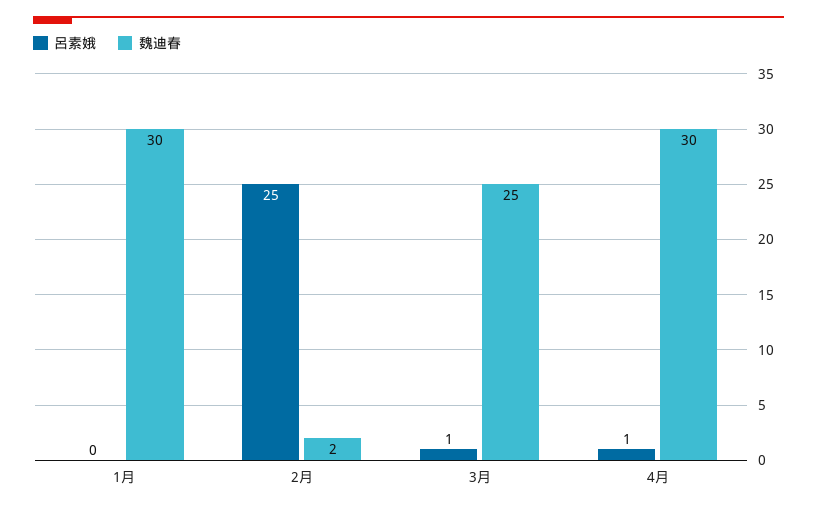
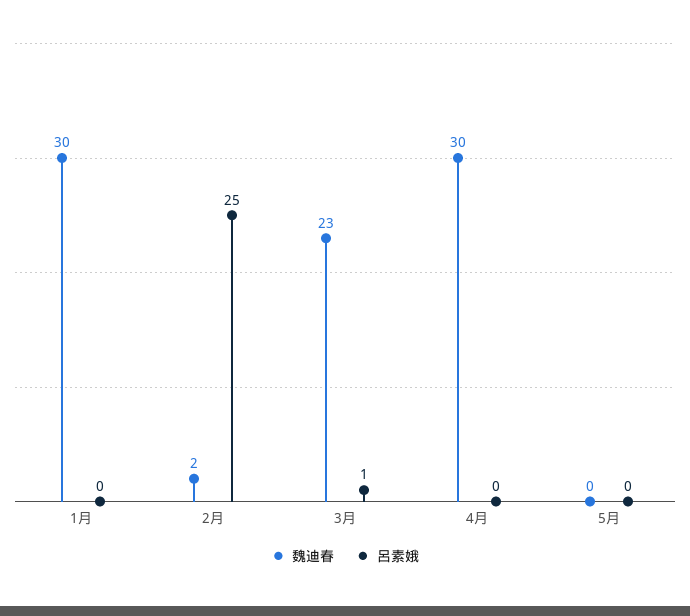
魏迪春, 3月: 25 -> 23
呂素娥, 4月: 1 -> 0
魏迪春, 5月: none -> 0
呂素娥, 5月: none -> 0

